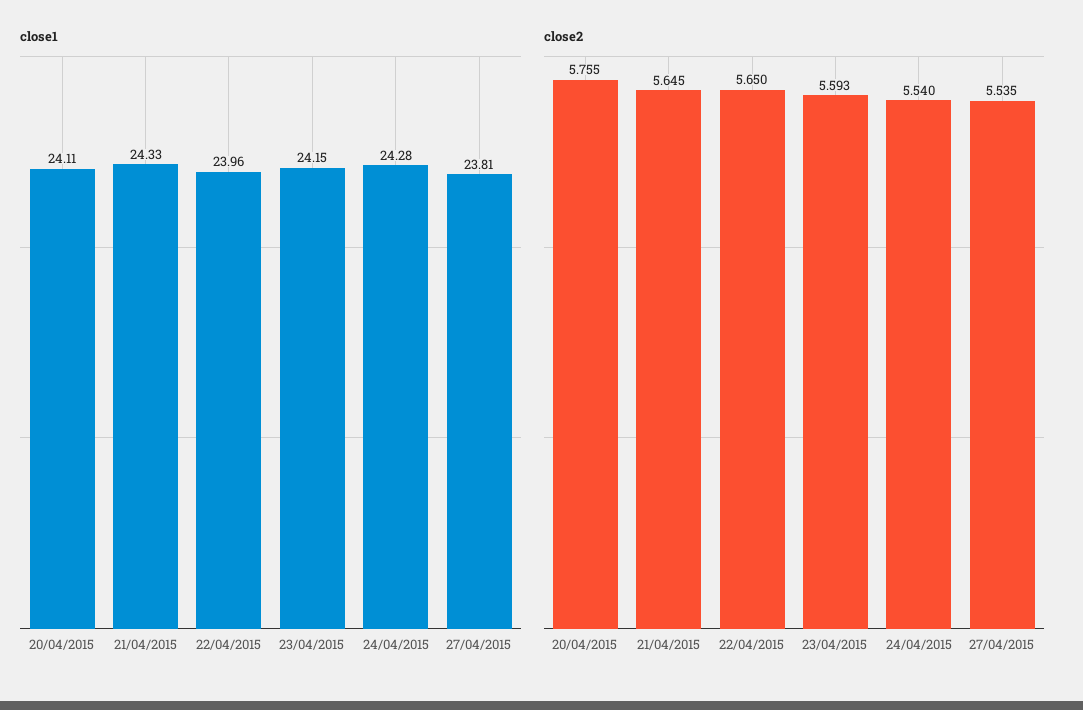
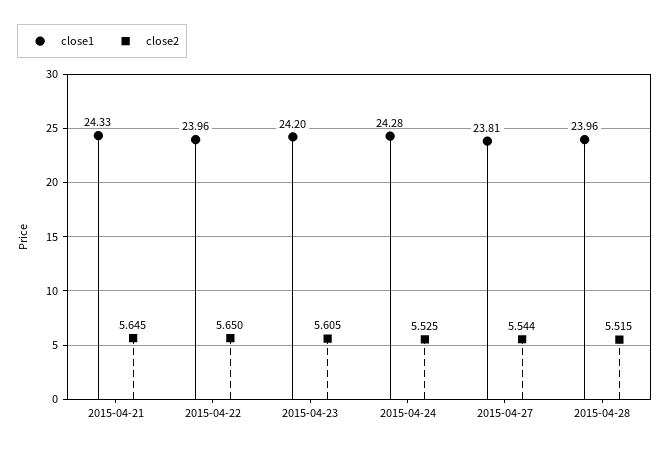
close1, 20/04/2015: 24.11 -> none
close1, 23/04/2015: 24.15 -> 24.2
close2, 20/04/2015: 5.755 -> none
close2, 23/04/2015: 5.593 -> 5.605
close2, 24/04/2015: 5.54 -> 5.525
close2, 27/04/2015: 5.535 -> 5.544
close1, 2015-04-28: none -> 23.96
close2, 2015-04-28: none -> 5.515

